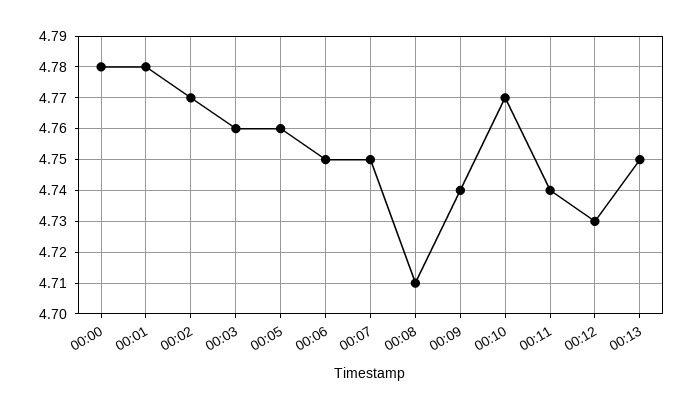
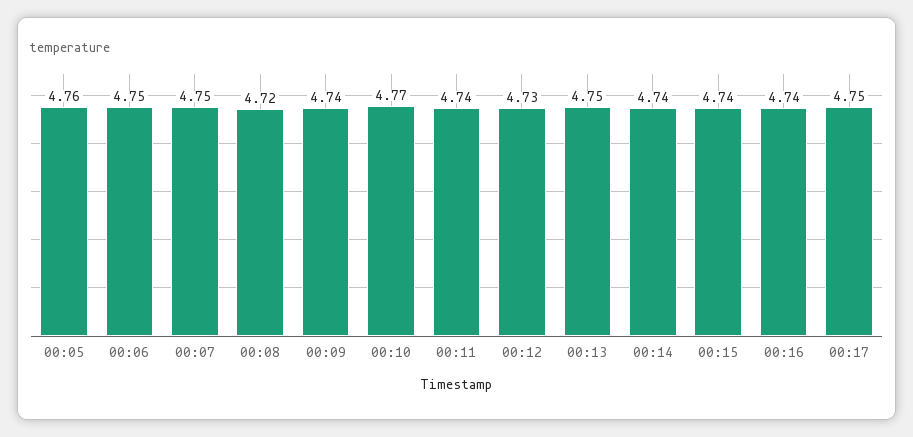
00:00: 4.78 -> none
00:01: 4.78 -> none
00:02: 4.77 -> none
00:03: 4.76 -> none
00:08: 4.71 -> 4.72
00:14: none -> 4.74
00:15: none -> 4.74
00:16: none -> 4.74
00:17: none -> 4.75

